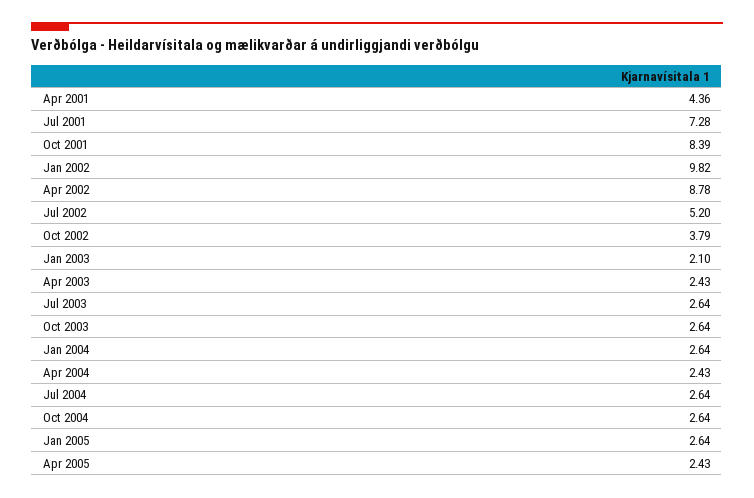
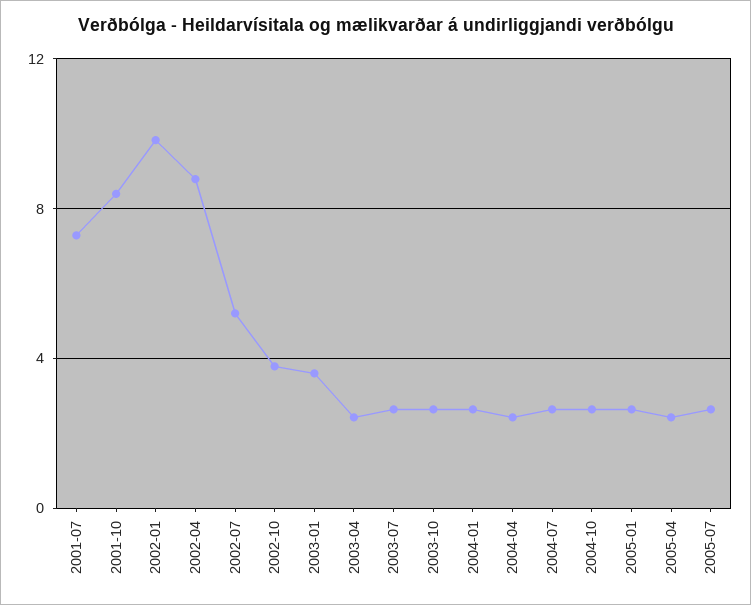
Apr 2001: 4.36 -> none
Jan 2003: 2.1 -> 3.5
2005-07: none -> 2.5

